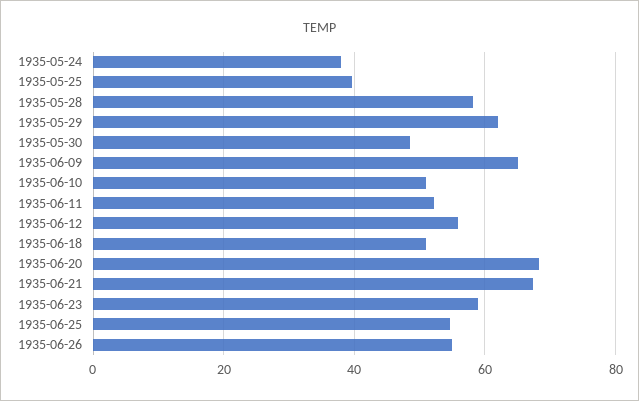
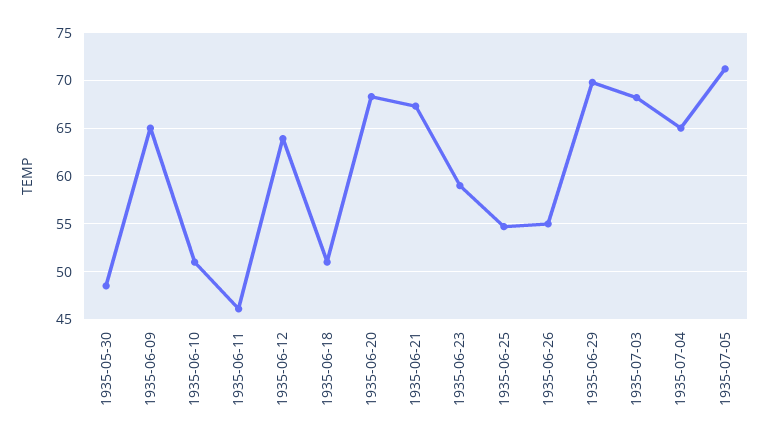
1935-05-24: 38 -> none
1935-05-25: 40 -> none
1935-05-28: 58 -> none
1935-05-29: 62 -> none
1935-06-11: 52 -> 46
1935-06-12: 56 -> 64
1935-06-29: none -> 70
1935-07-03: none -> 68
1935-07-04: none -> 65
1935-07-05: none -> 71

